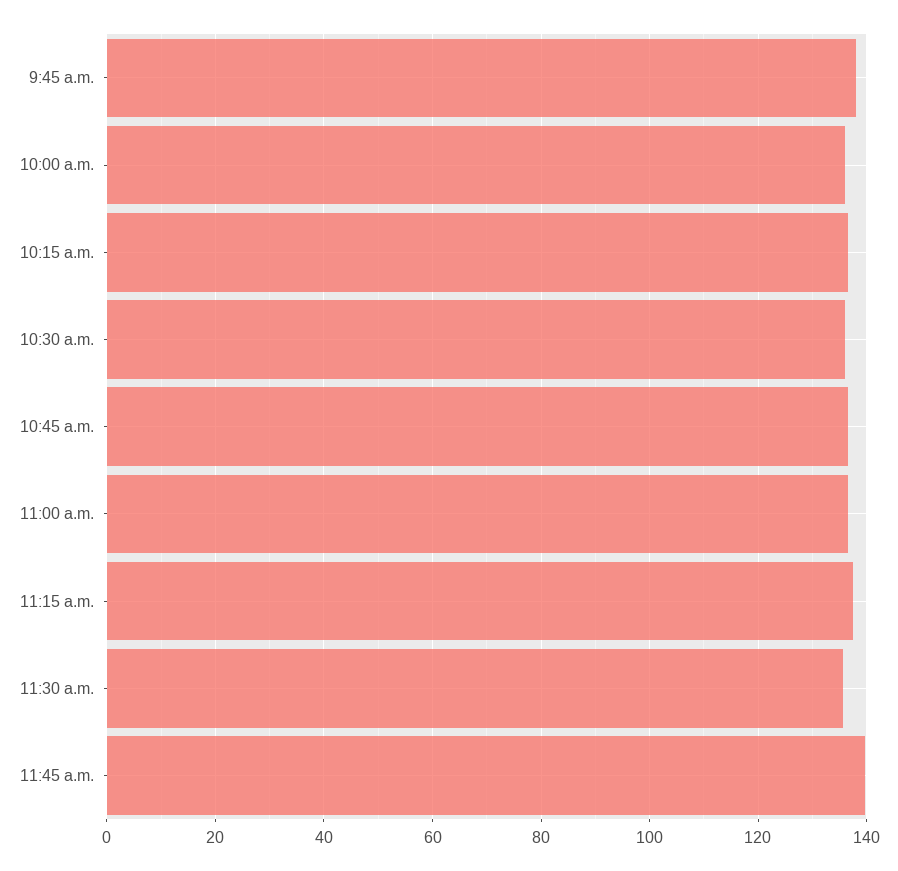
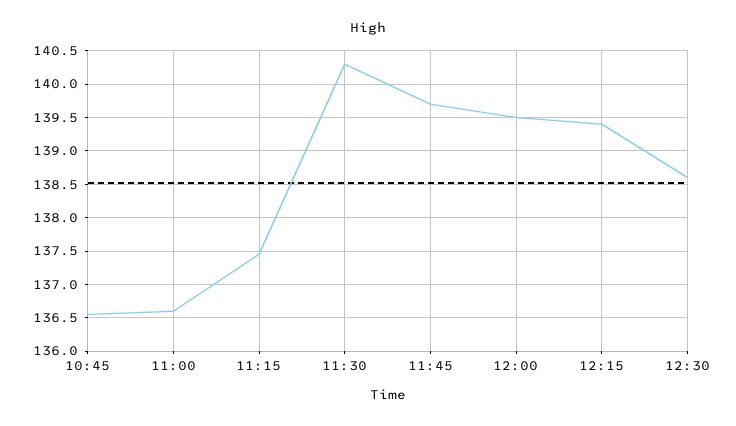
9:45 a.m.: 138 -> none
10:00 a.m.: 136 -> none
10:15 a.m.: 136 -> none
10:30 a.m.: 136 -> none
11:30 a.m.: 136 -> 140.3
12:00: none -> 139.5
12:15: none -> 139.4
12:30: none -> 138.6

